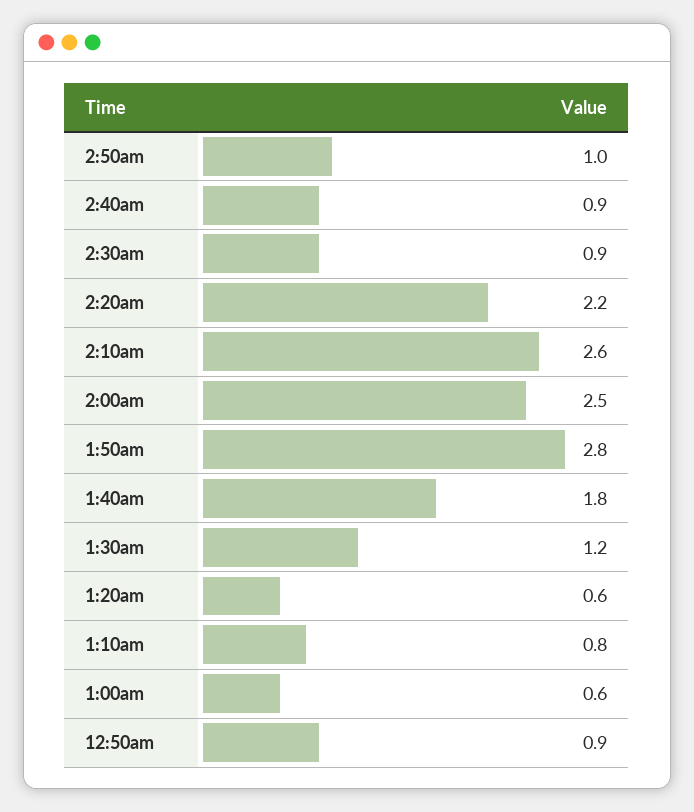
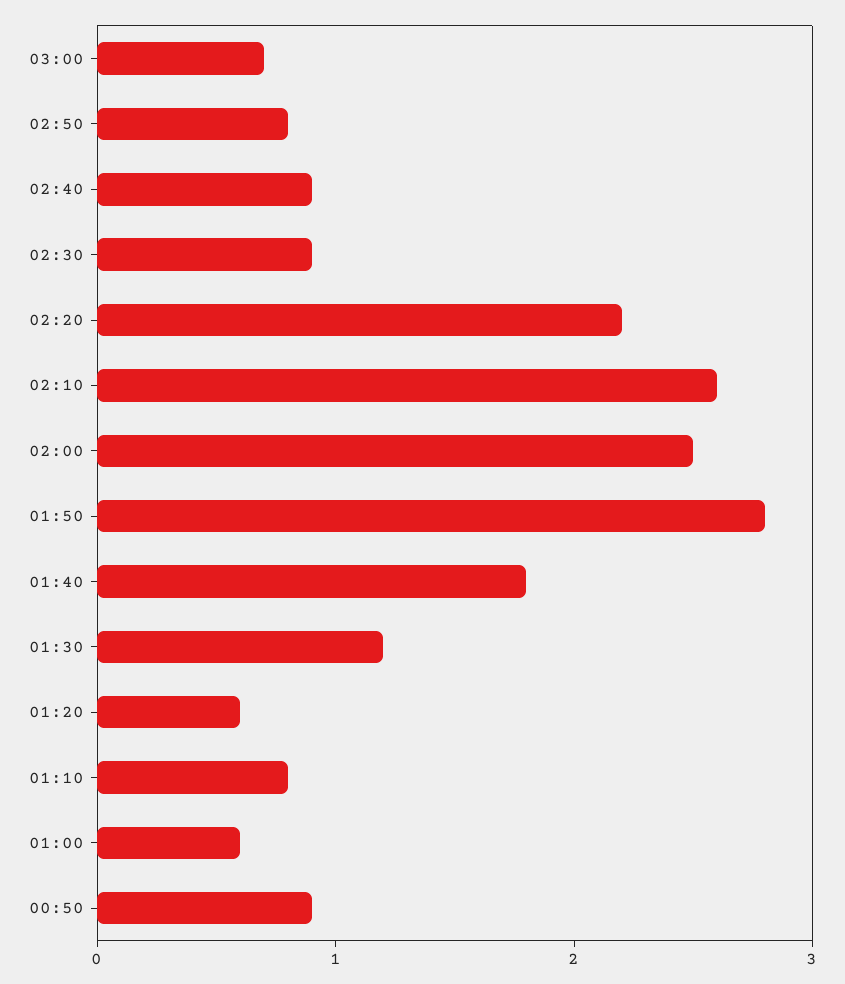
2:50am: 1 -> 0.8
03:00: none -> 0.7

